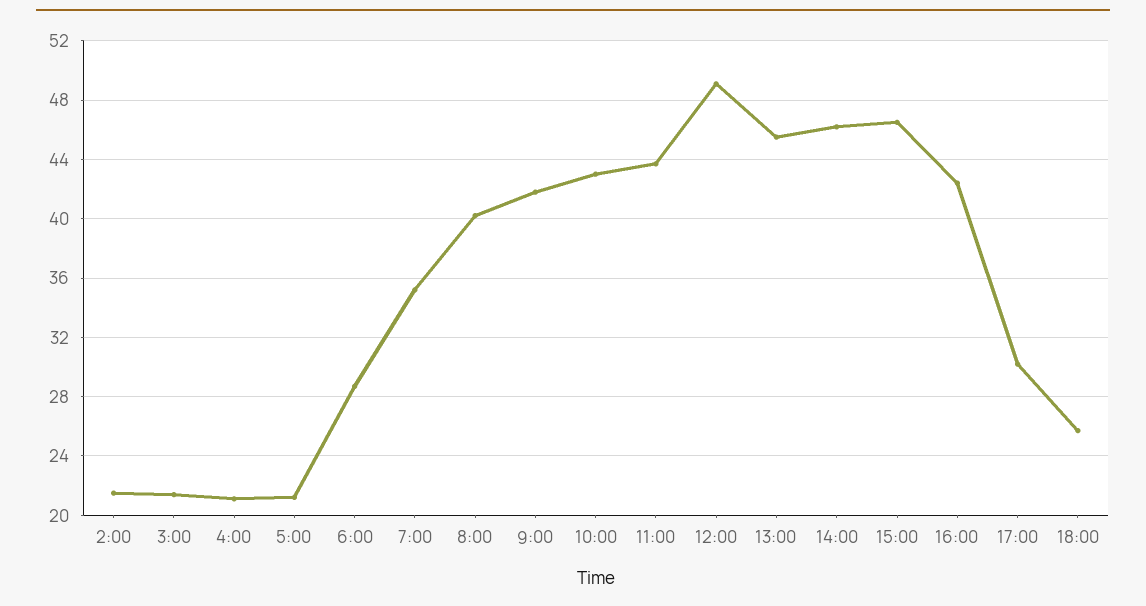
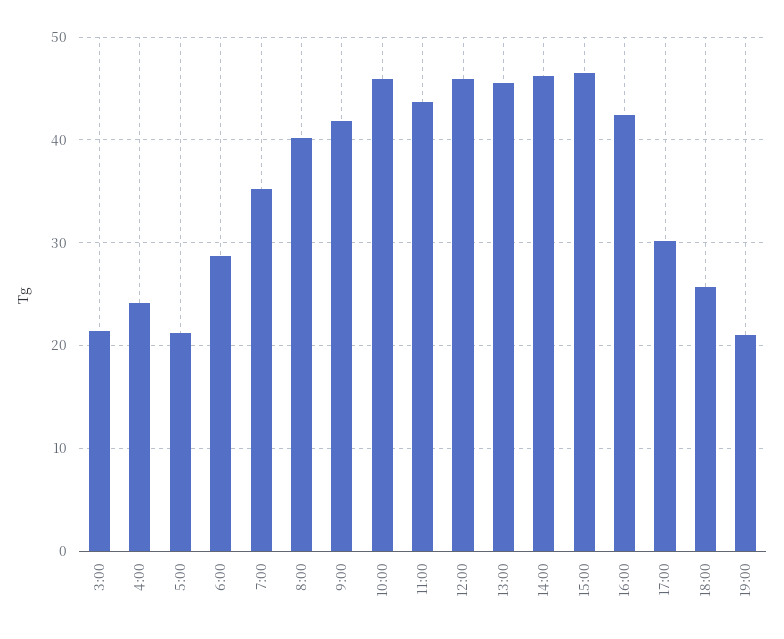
2:00: 21.5 -> none
4:00: 21 -> 24
10:00: 43 -> 46
12:00: 49 -> 46
19:00: none -> 21

